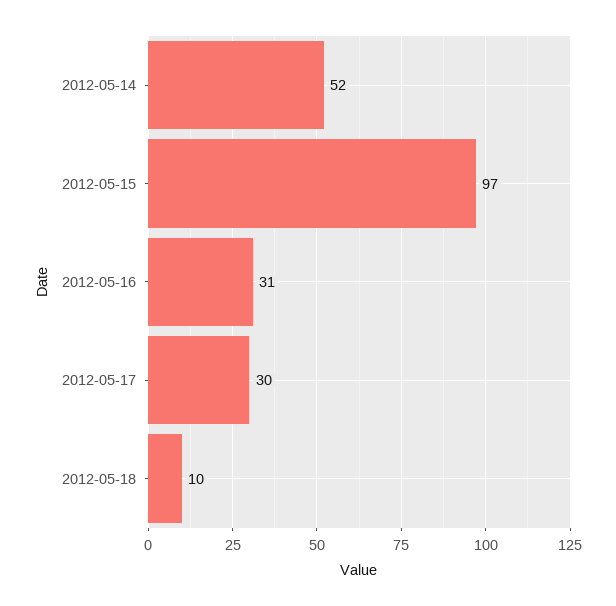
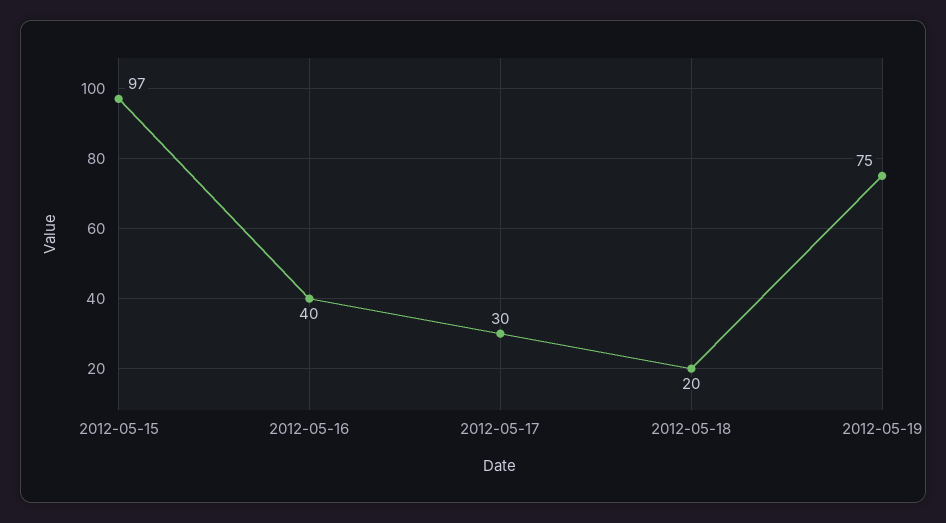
2012-05-14: 52 -> none
2012-05-16: 31 -> 40
2012-05-18: 10 -> 20
2012-05-19: none -> 75

